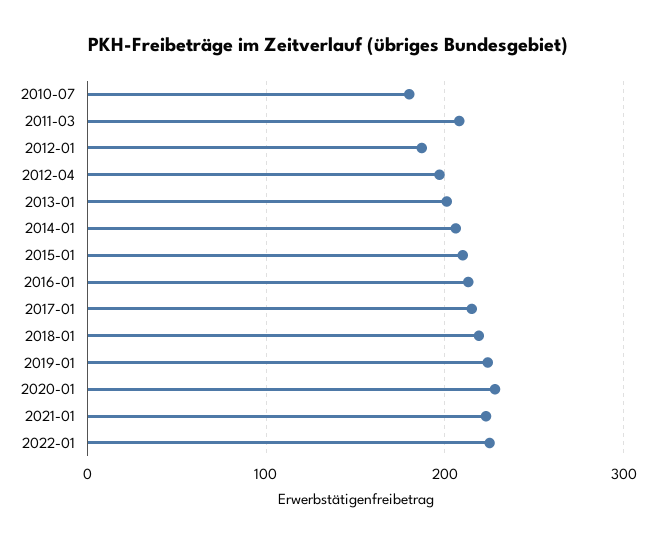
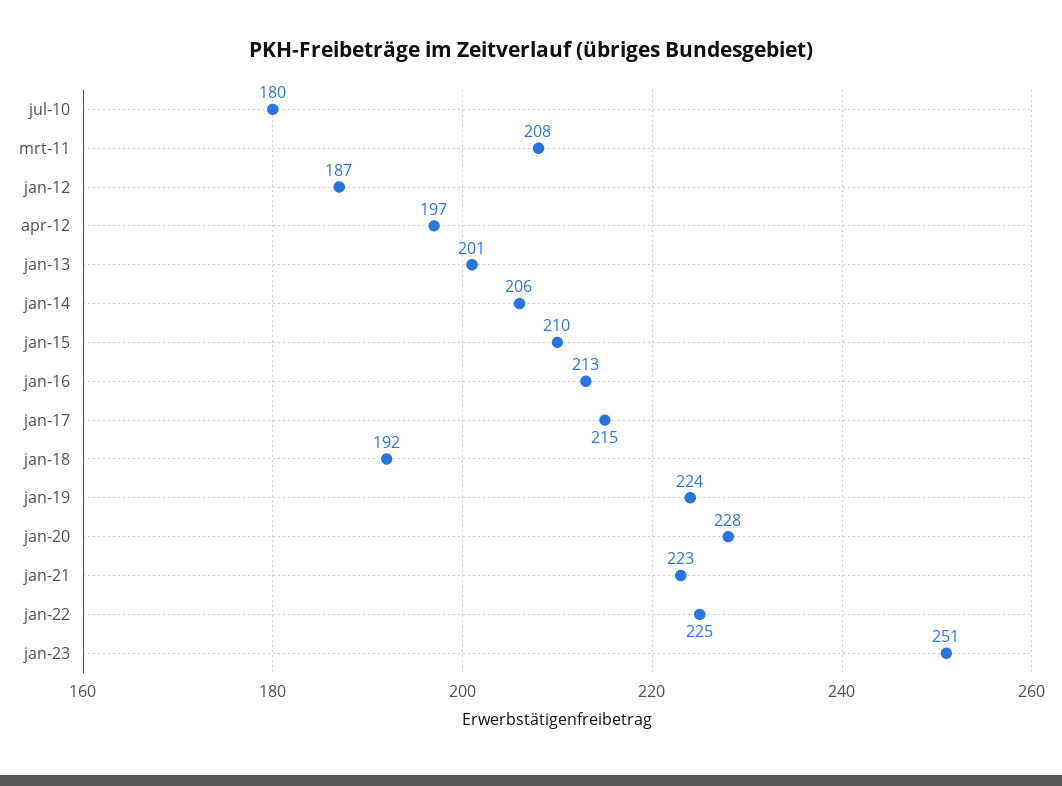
2018-01: 220 -> 192
jan-23: none -> 251

